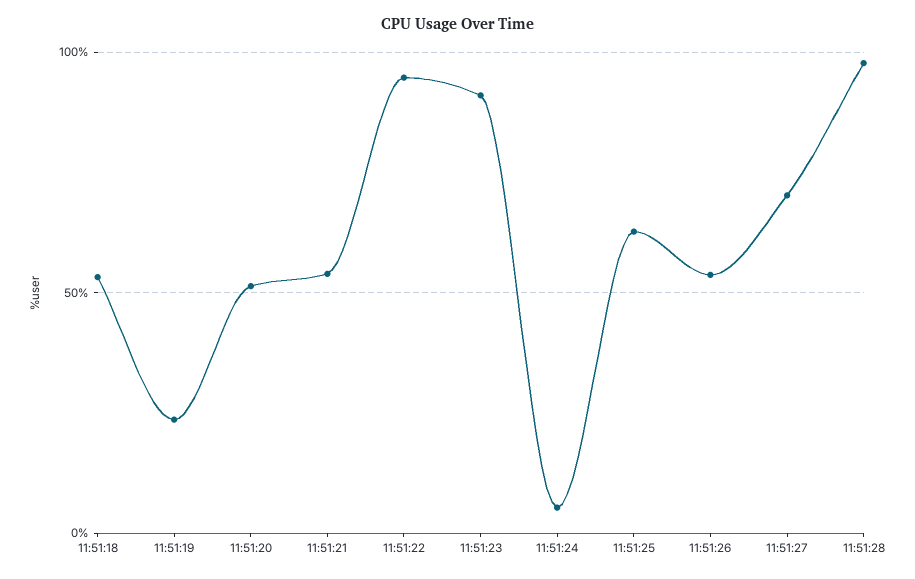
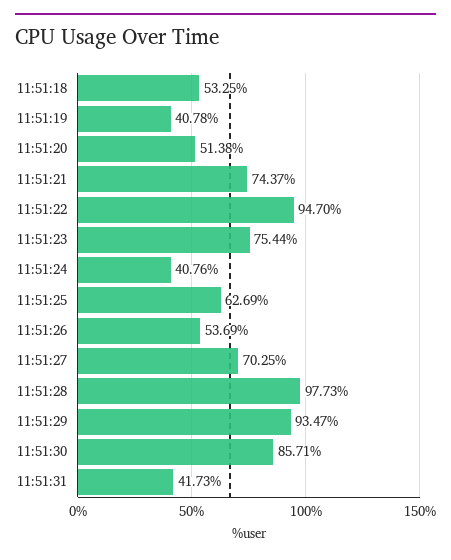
11:51:19: 25 -> 40.78
11:51:21: 55 -> 74.37
11:51:23: 90 -> 75.44
11:51:24: 5 -> 40.76
11:51:29: none -> 93.47
11:51:30: none -> 85.71
11:51:31: none -> 41.73

